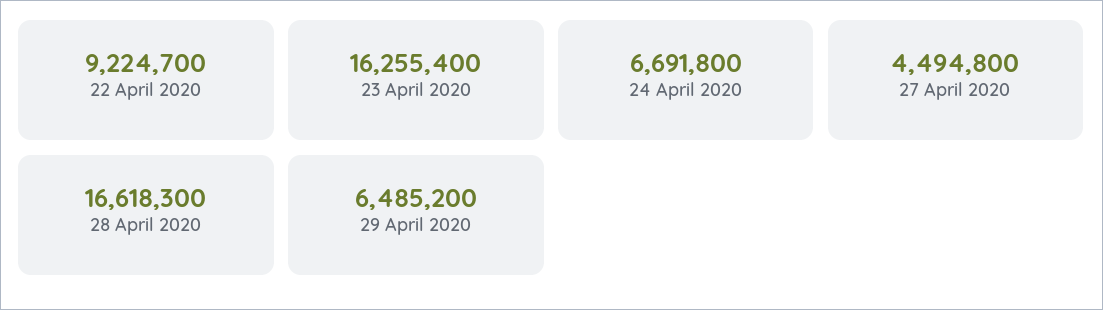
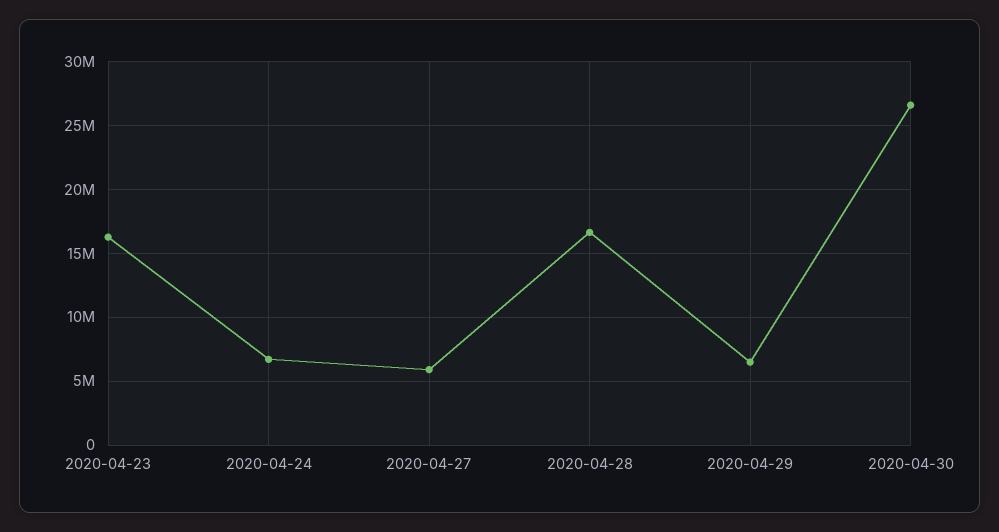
22 April 2020: 9224700 -> none
27 April 2020: 4494800 -> 6000000
2020-04-30: none -> 26500000

